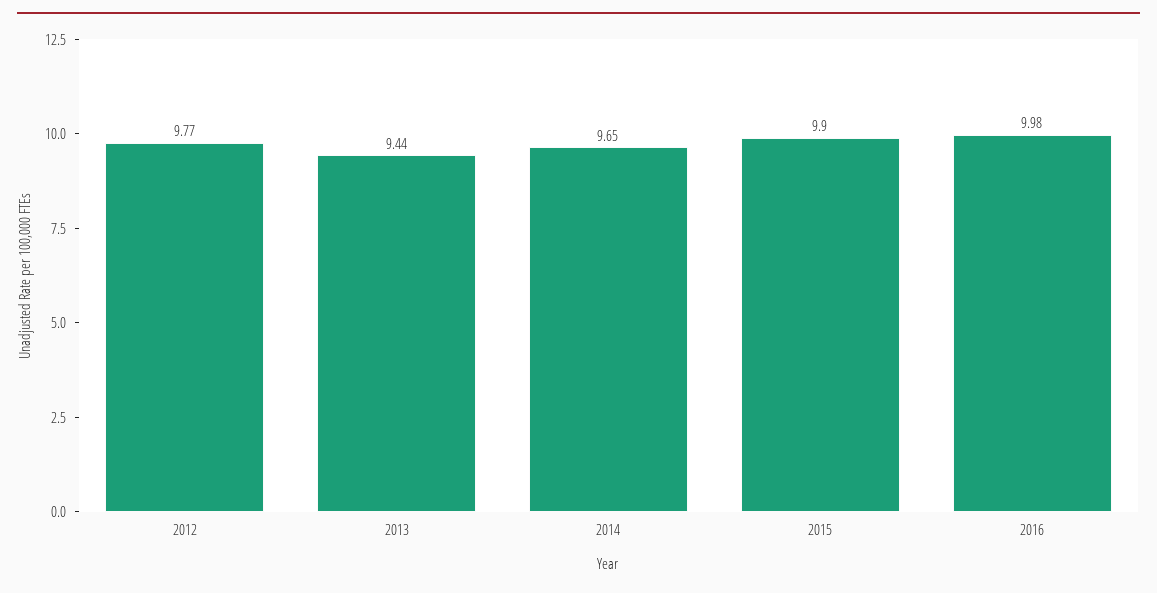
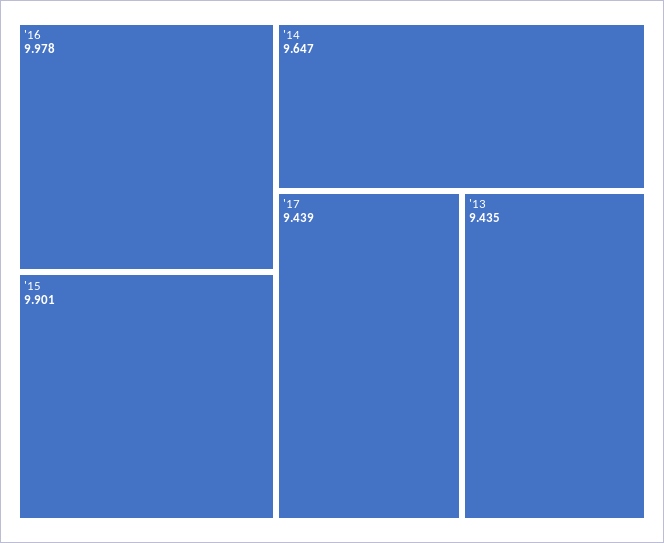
2012: 9.77 -> none
'17: none -> 9.439

